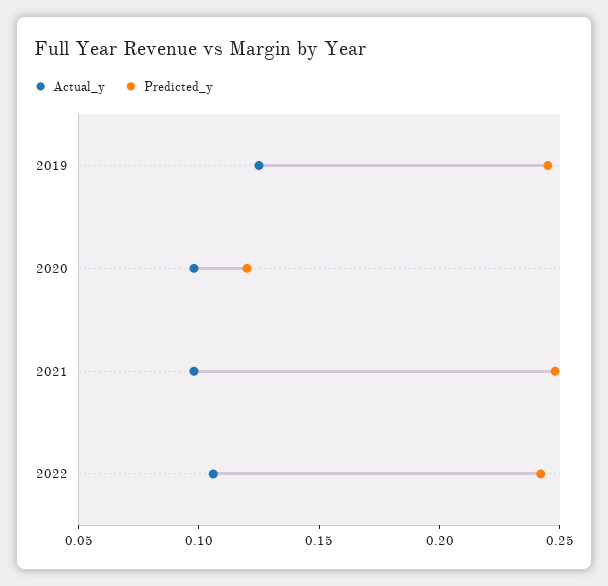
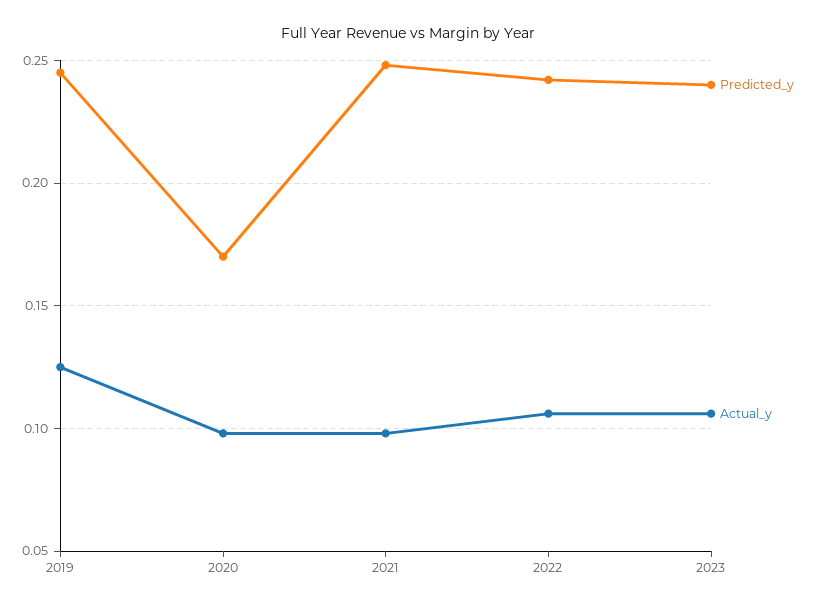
Predicted_y, 2020: 0.12 -> 0.17
Predicted_y, 2023: none -> 0.24
Actual_y, 2023: none -> 0.105

